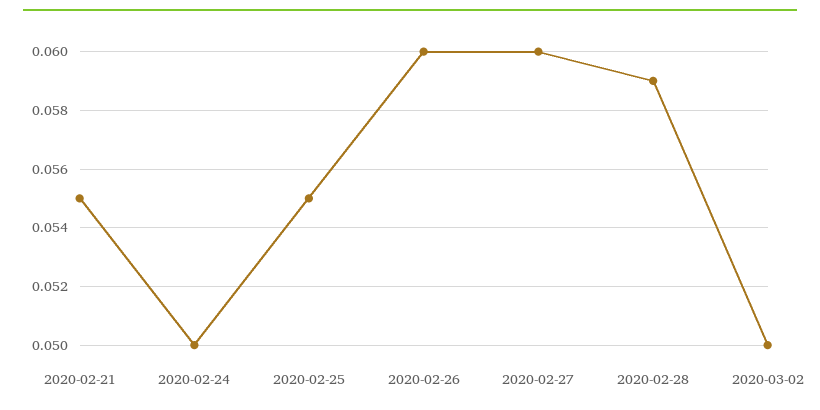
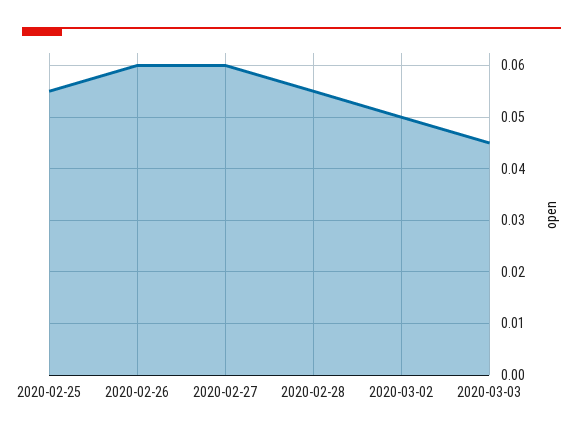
2020-02-21: 0.055 -> none
2020-02-24: 0.05 -> none
2020-02-28: 0.059 -> 0.055
2020-03-03: none -> 0.045

